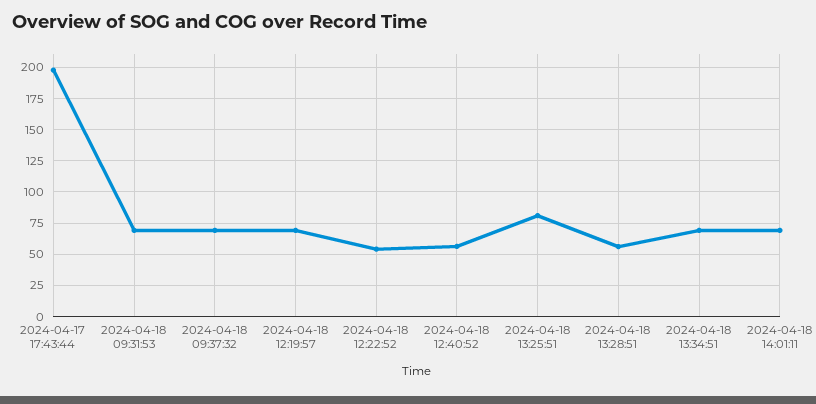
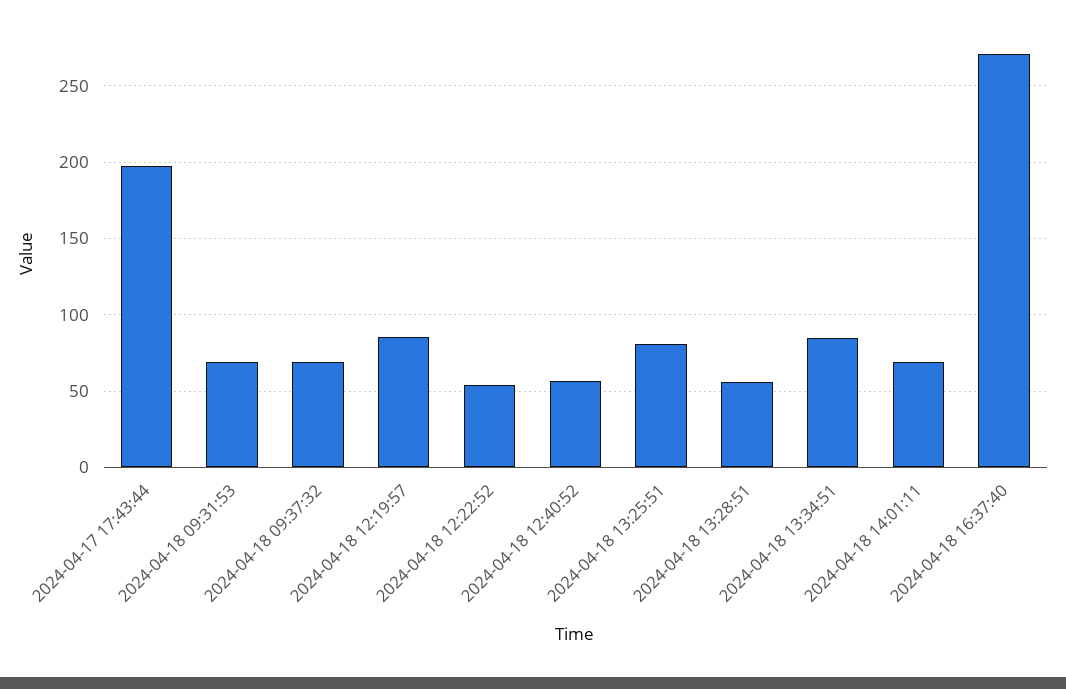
2024-04-18 12:19:57: 70 -> 85
2024-04-18 13:34:51: 70 -> 85
2024-04-18 16:37:40: none -> 270

